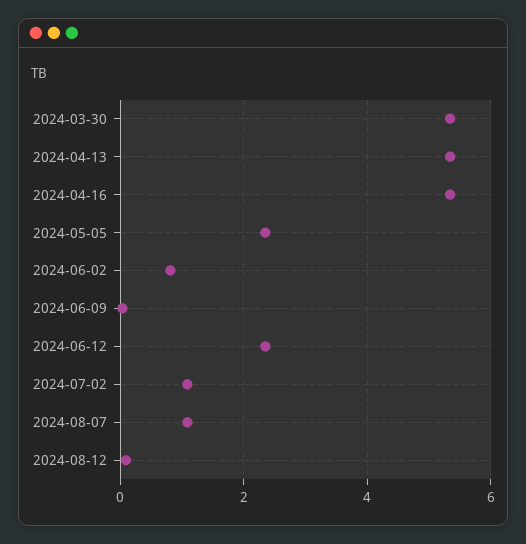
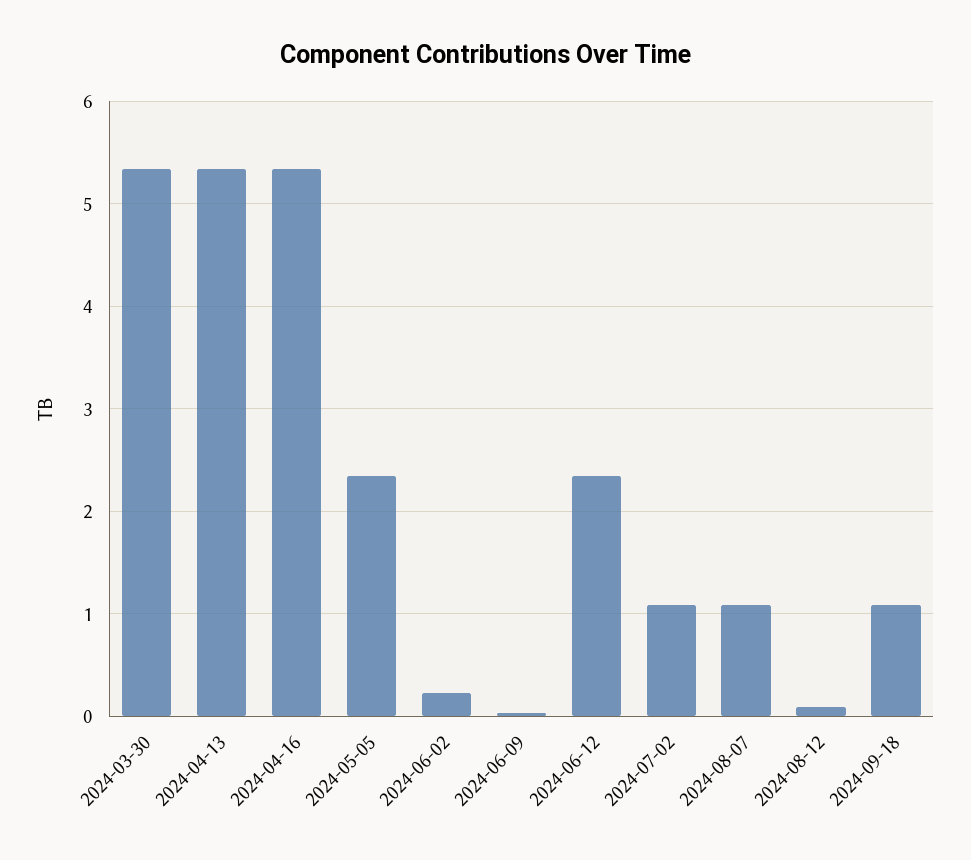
2024-06-02: 0.8 -> 0.2
2024-09-18: none -> 1.1

